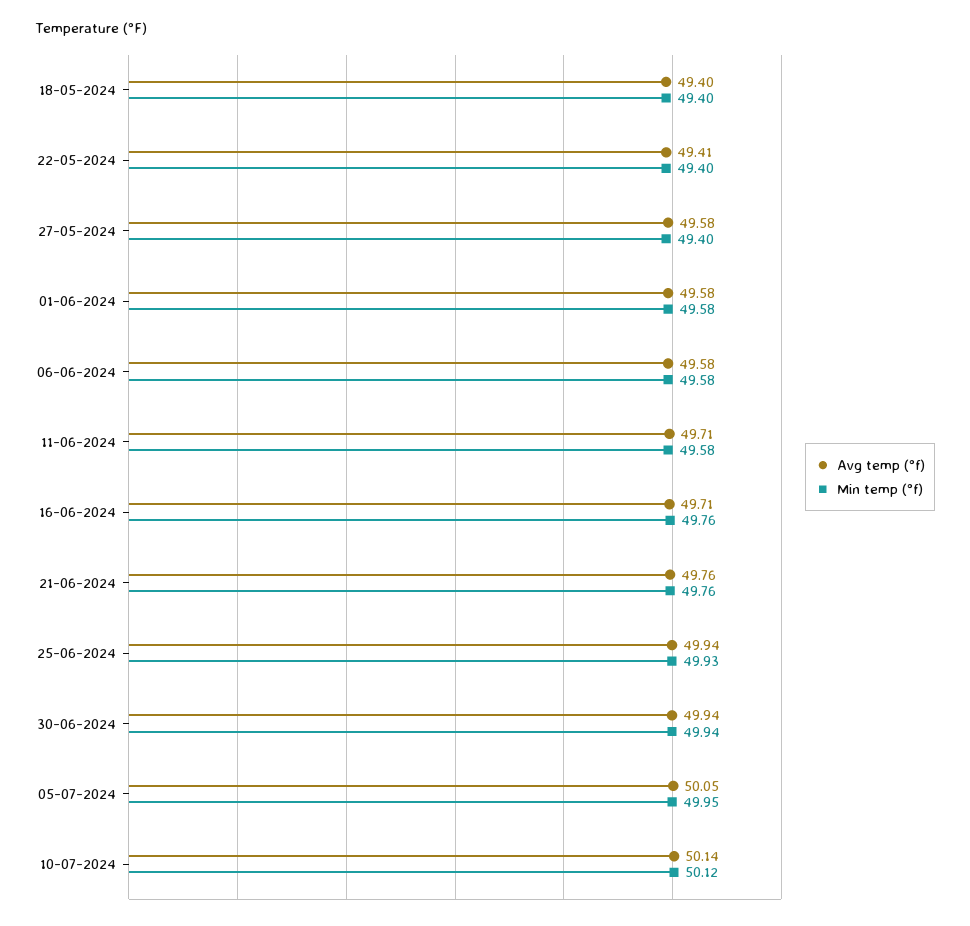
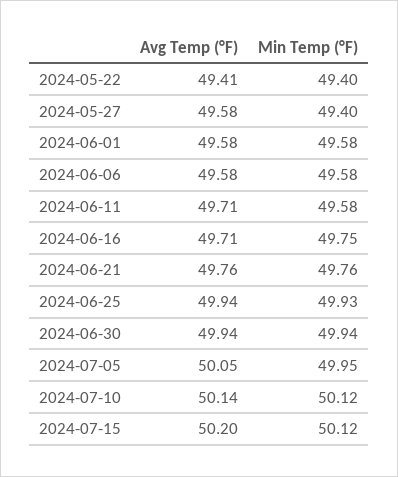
Avg temp (°f), 18-05-2024: 49.4 -> none
Min temp (°f), 18-05-2024: 49.4 -> none
Min temp (°f), 16-06-2024: 49.76 -> 49.75
Avg temp (°f), 2024-07-15: none -> 50.2
Min temp (°f), 2024-07-15: none -> 50.12

